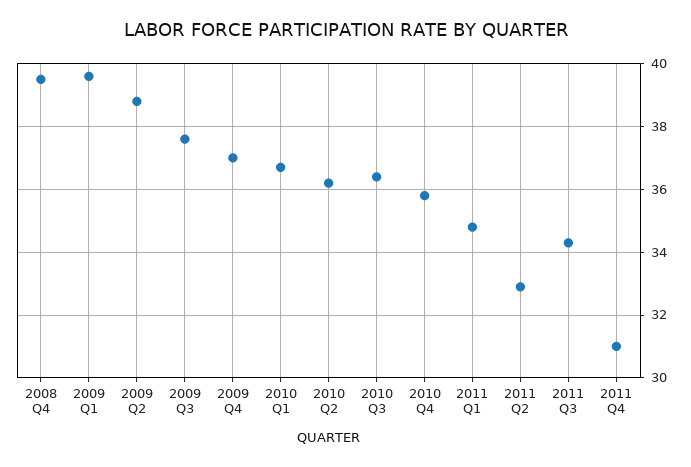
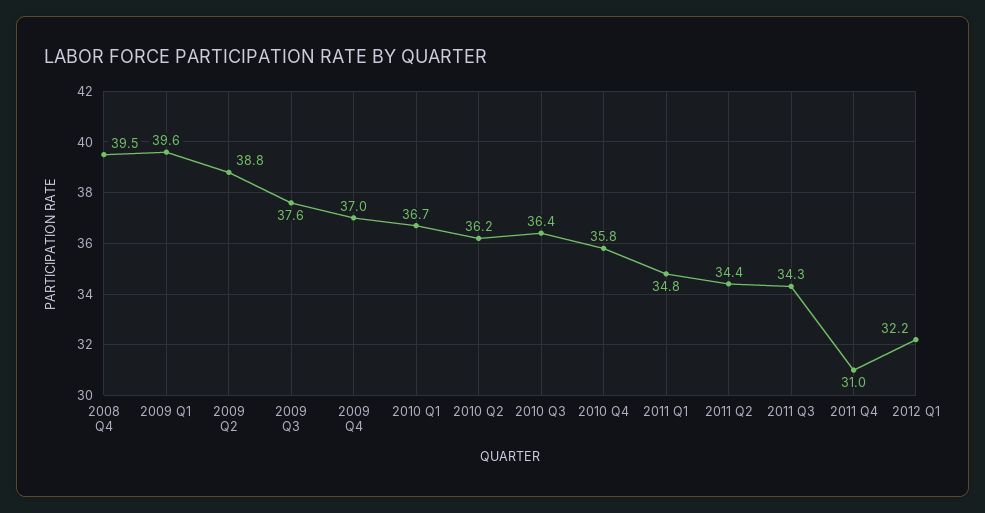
2011 Q2: 33 -> 34.4
2012 Q1: none -> 32.2

